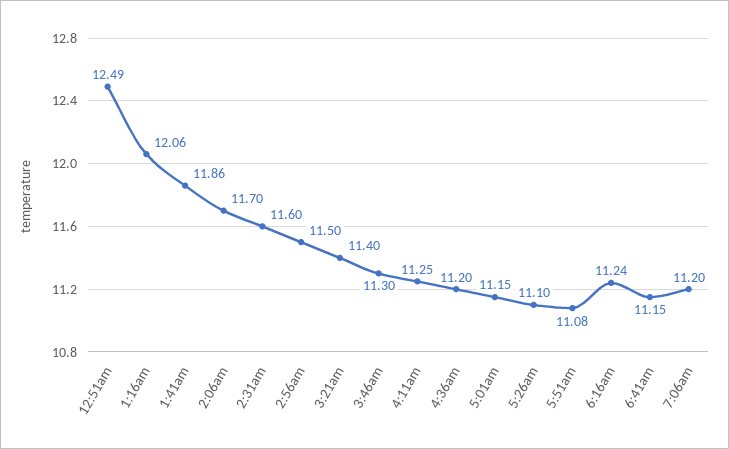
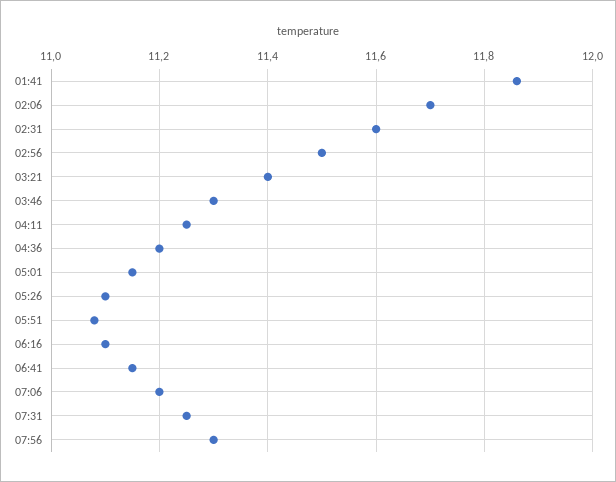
12:51am: 12.49 -> none
1:16am: 12.06 -> none
6:16am: 11.24 -> 11.1
07:31: none -> 11.25
07:56: none -> 11.3

